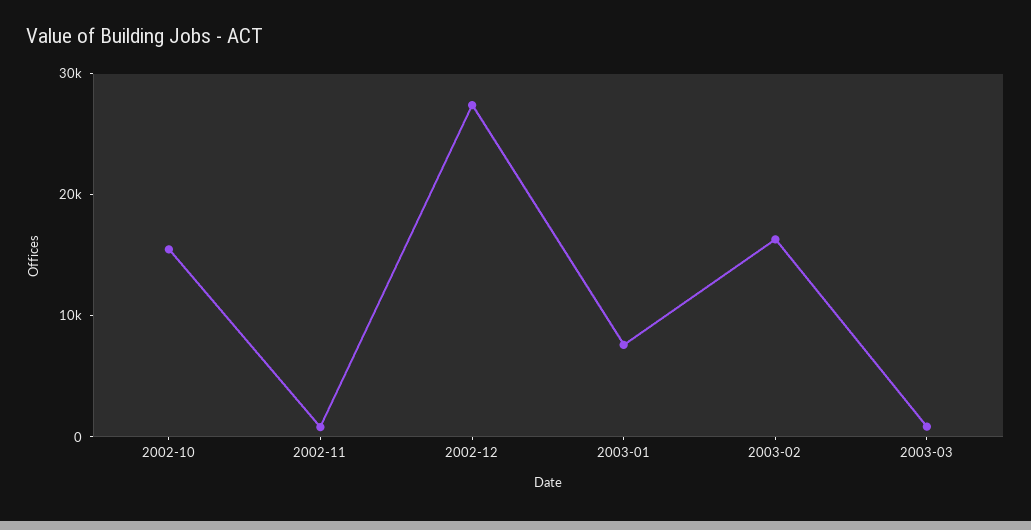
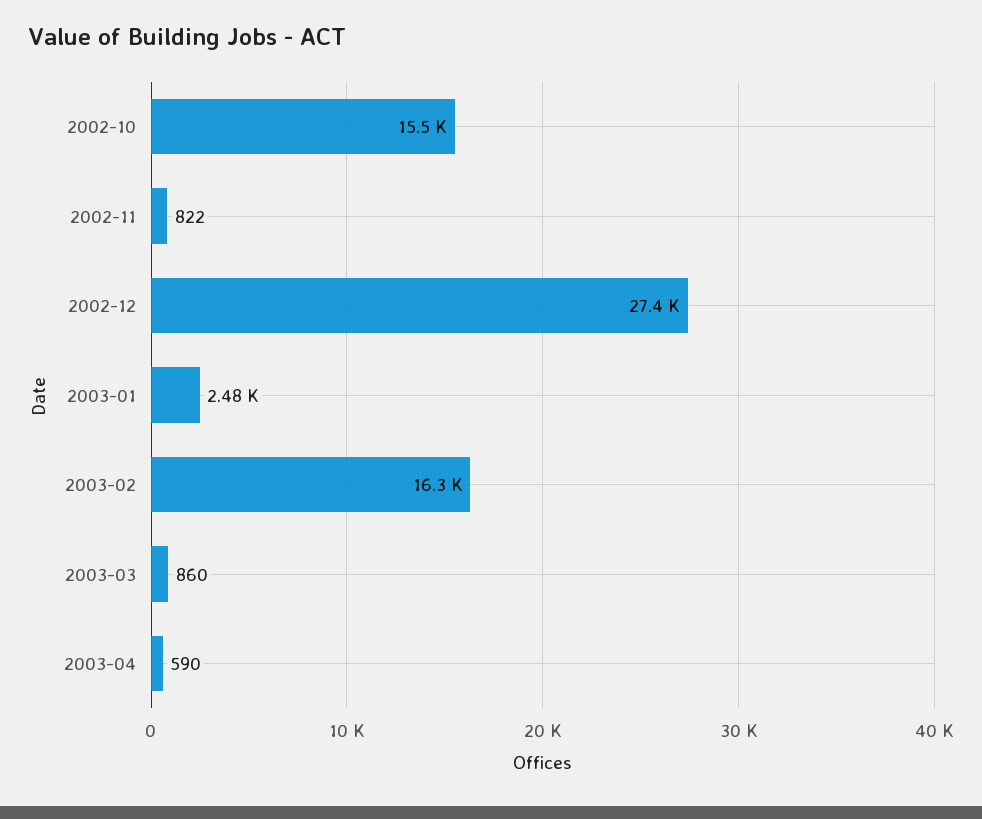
2003-01: 8000 -> 2480
2003-04: none -> 590

